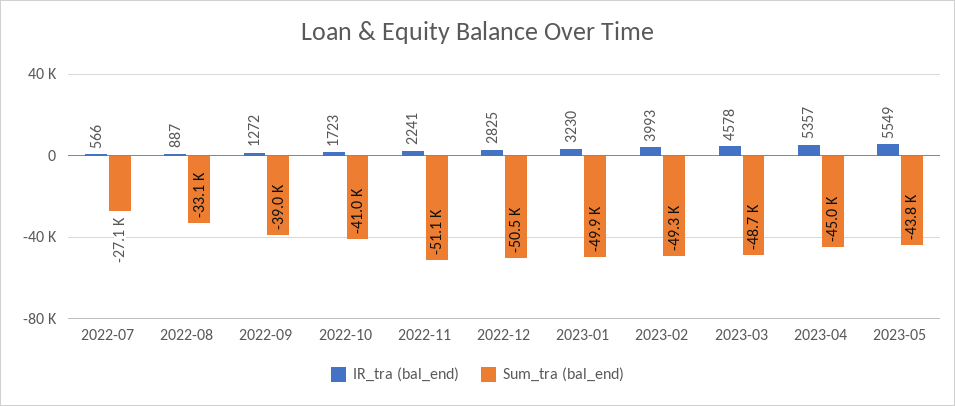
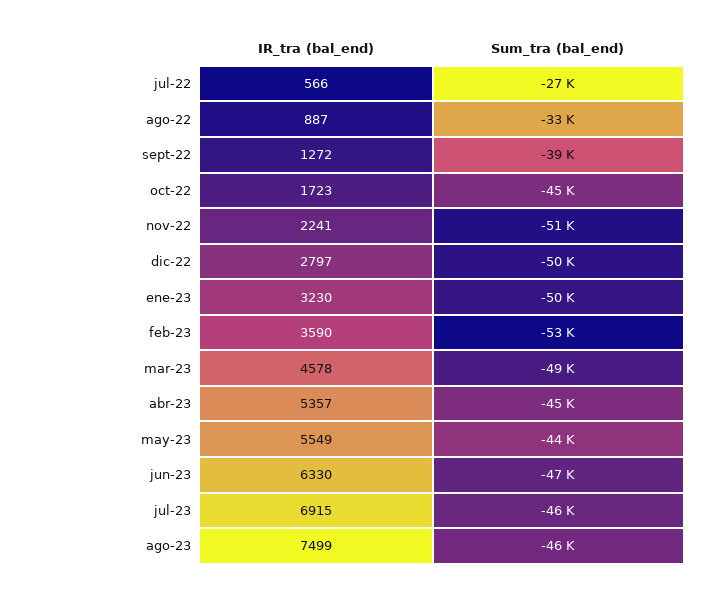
Sum_tra (bal_end), 2022-10: -41000 -> -45000
IR_tra (bal_end), 2022-12: 2825 -> 2797
IR_tra (bal_end), 2023-02: 3993 -> 3590
Sum_tra (bal_end), 2023-02: -49300 -> -53000
IR_tra (bal_end), jun-23: none -> 6330
Sum_tra (bal_end), jun-23: none -> -47000
IR_tra (bal_end), jul-23: none -> 6915
Sum_tra (bal_end), jul-23: none -> -46000
IR_tra (bal_end), ago-23: none -> 7499
Sum_tra (bal_end), ago-23: none -> -46000

